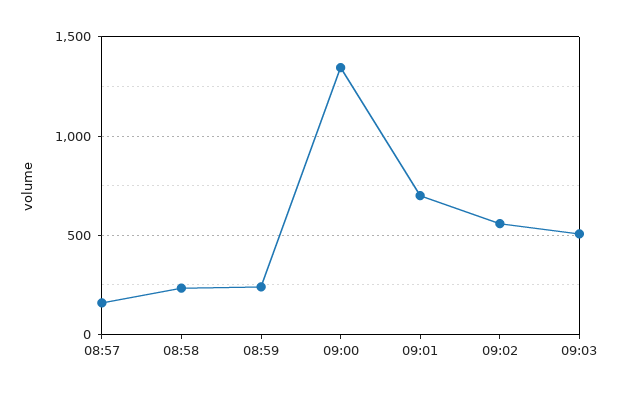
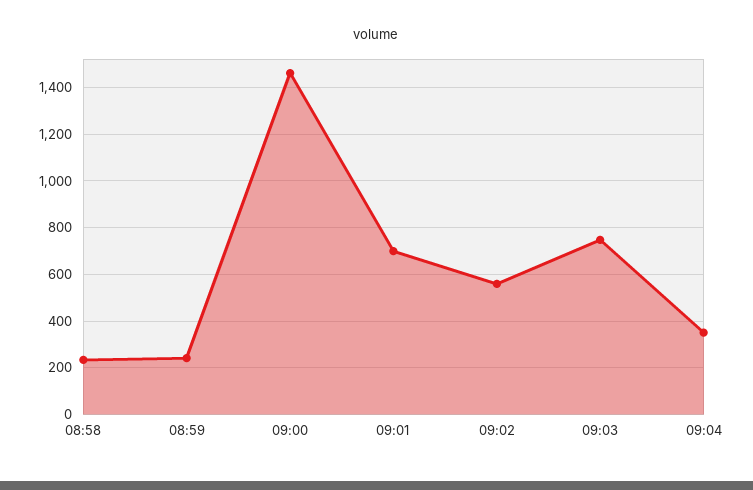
08:57: 150 -> none
09:00: 1350 -> 1450
09:03: 500 -> 750
09:04: none -> 350

